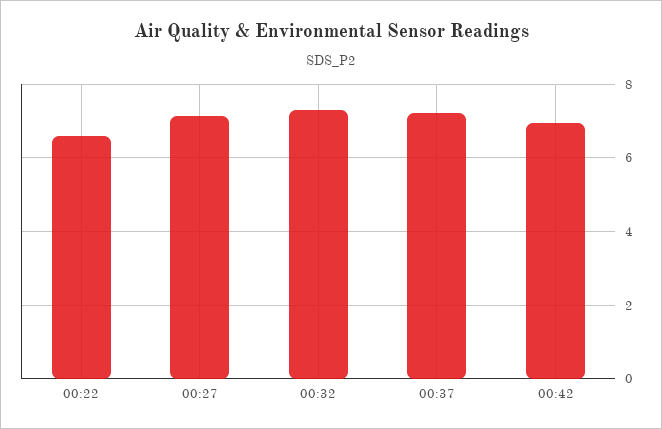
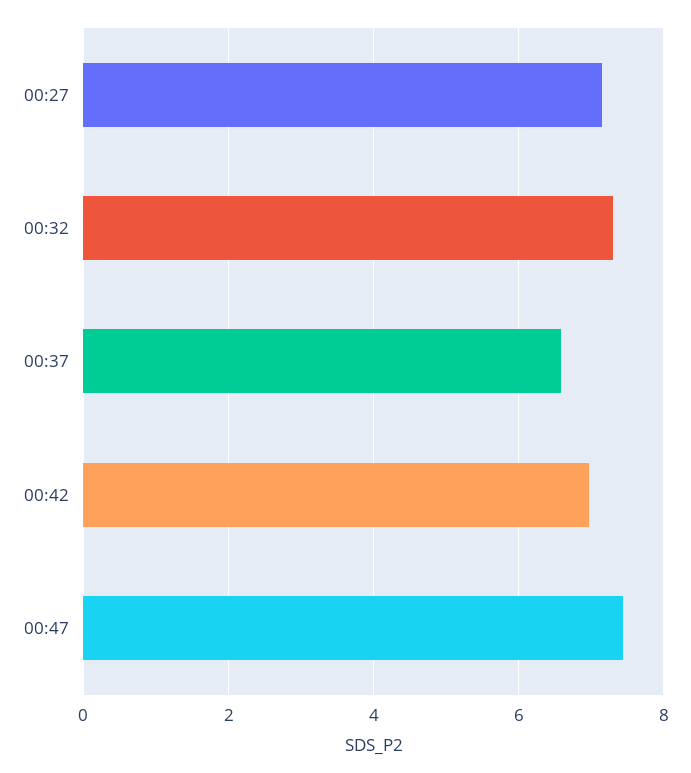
00:22: 6.6 -> none
00:37: 7.2 -> 6.6
00:47: none -> 7.4

